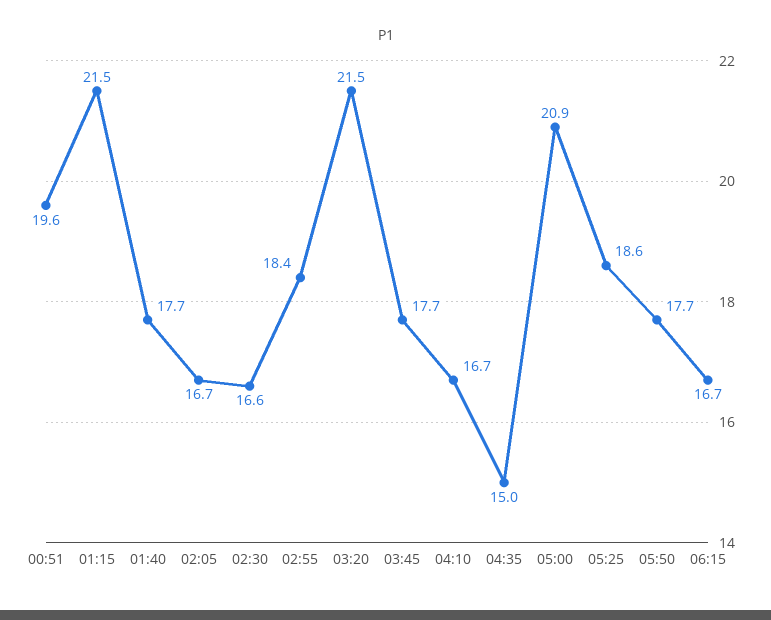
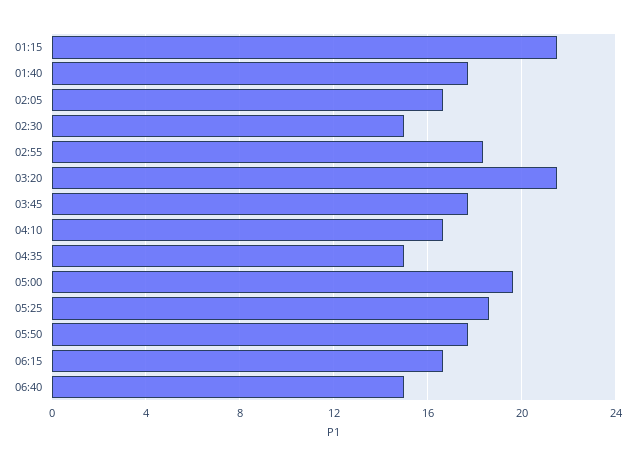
00:51: 19.6 -> none
02:30: 16.6 -> 15
05:00: 20.9 -> 19.5
06:40: none -> 15

